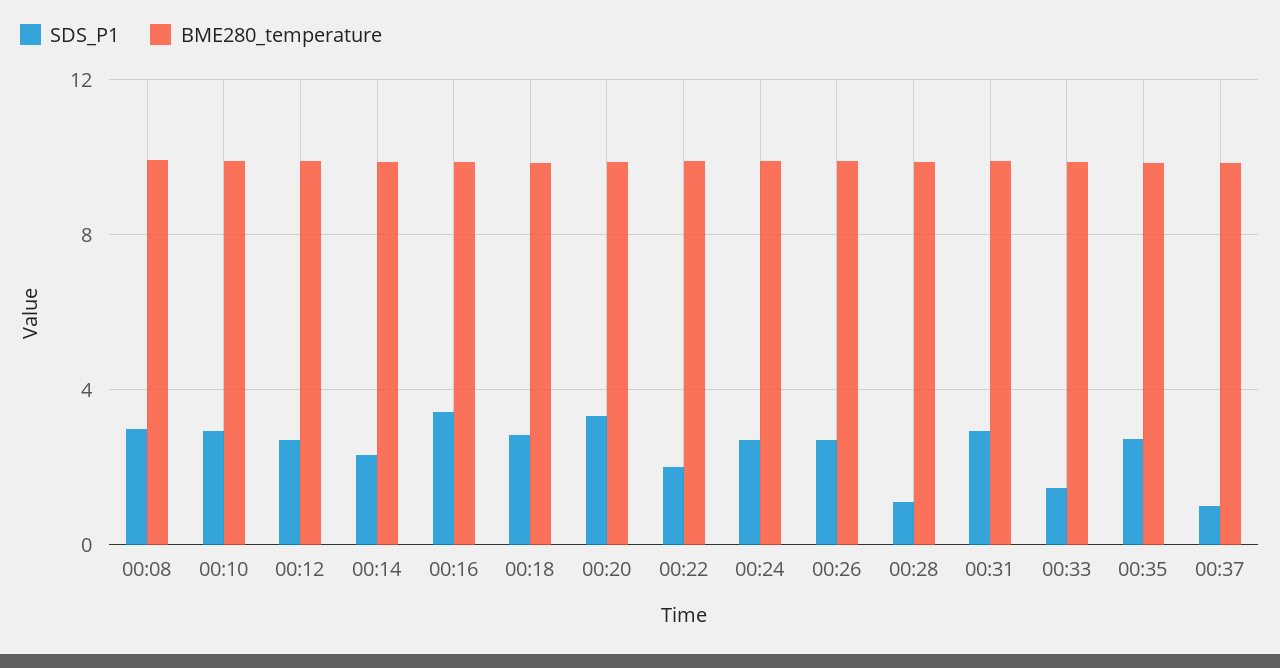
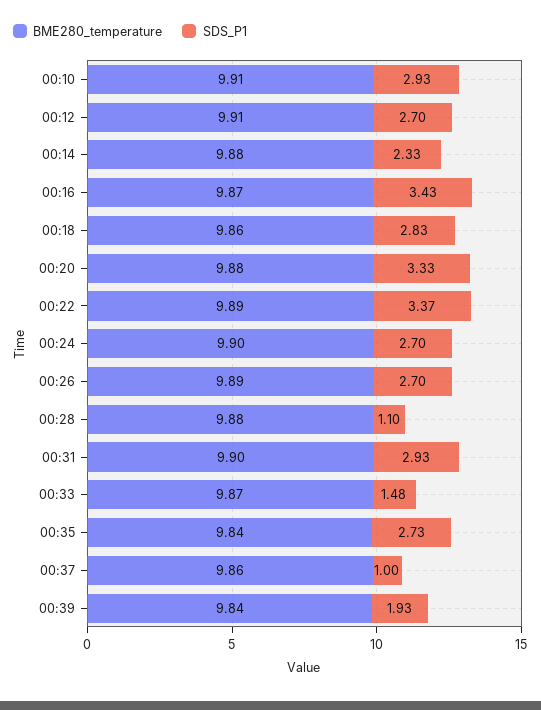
SDS_P1, 00:08: 3 -> none
BME280_temperature, 00:08: 10 -> none
SDS_P1, 00:22: 2 -> 3.37
BME280_temperature, 00:39: none -> 9.84
SDS_P1, 00:39: none -> 1.93

